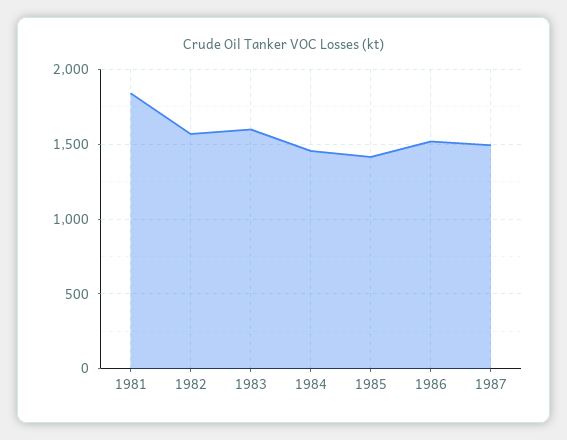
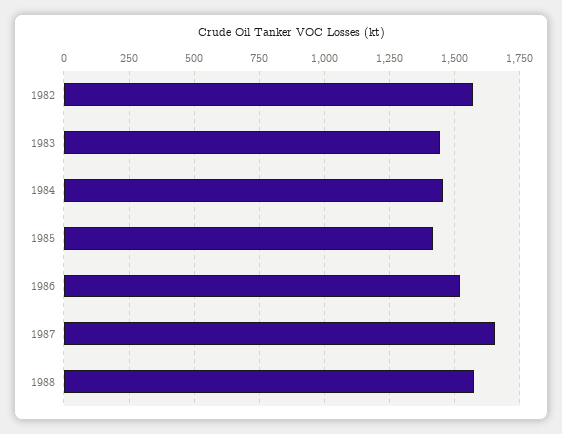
1981: 1850 -> none
1983: 1600 -> 1450
1987: 1500 -> 1650
1988: none -> 1575

